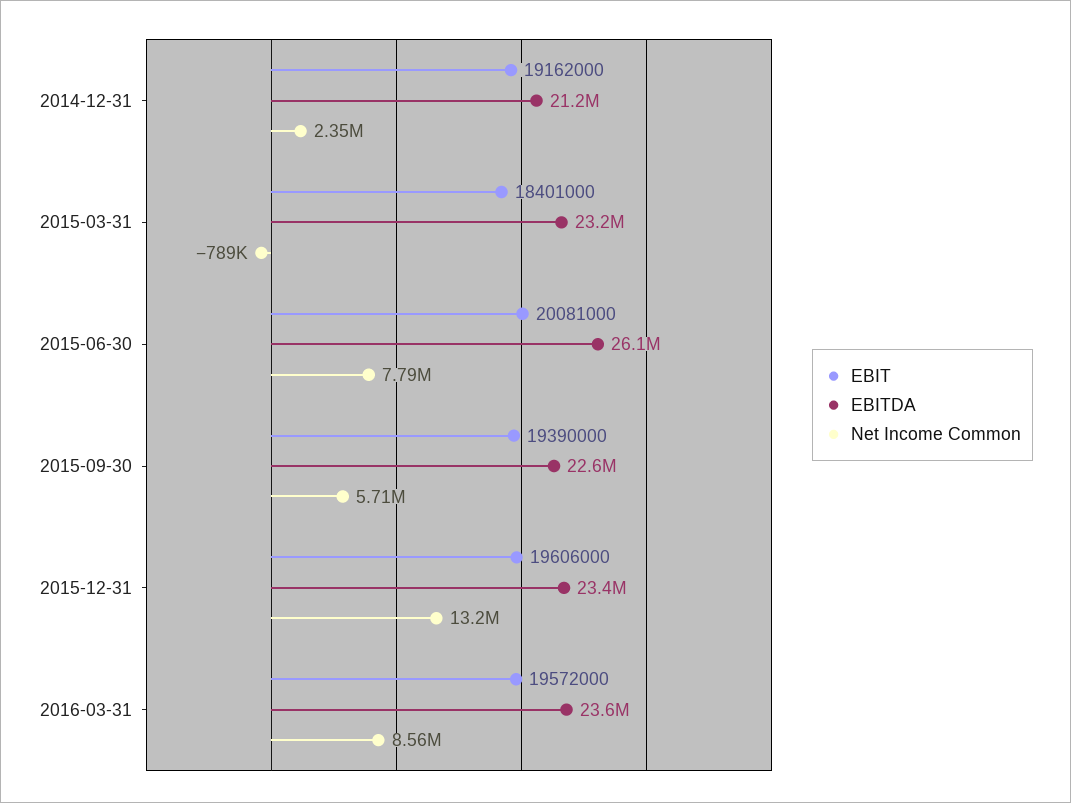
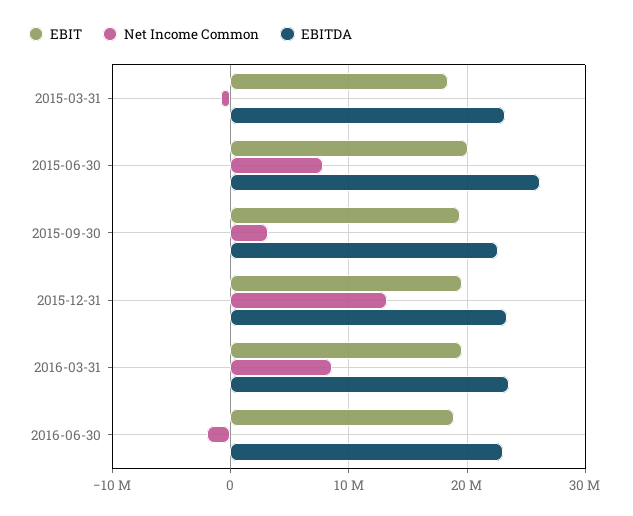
EBIT, 2014-12-31: 19162000 -> none
EBITDA, 2014-12-31: 21200000 -> none
Net Income Common, 2014-12-31: 2350000 -> none
Net Income Common, 2015-09-30: 5710000 -> 3000000
EBIT, 2016-06-30: none -> 19000000
Net Income Common, 2016-06-30: none -> -2000000
EBITDA, 2016-06-30: none -> 23000000

